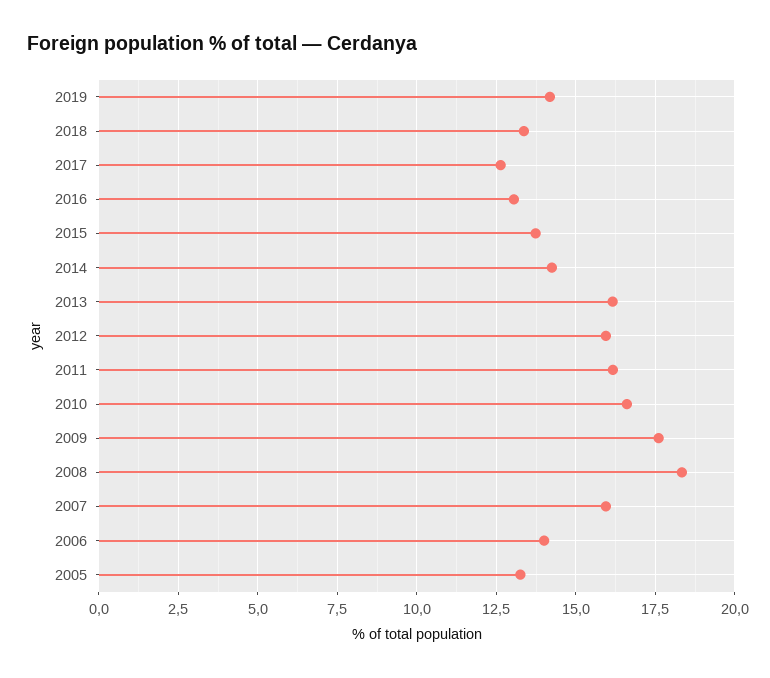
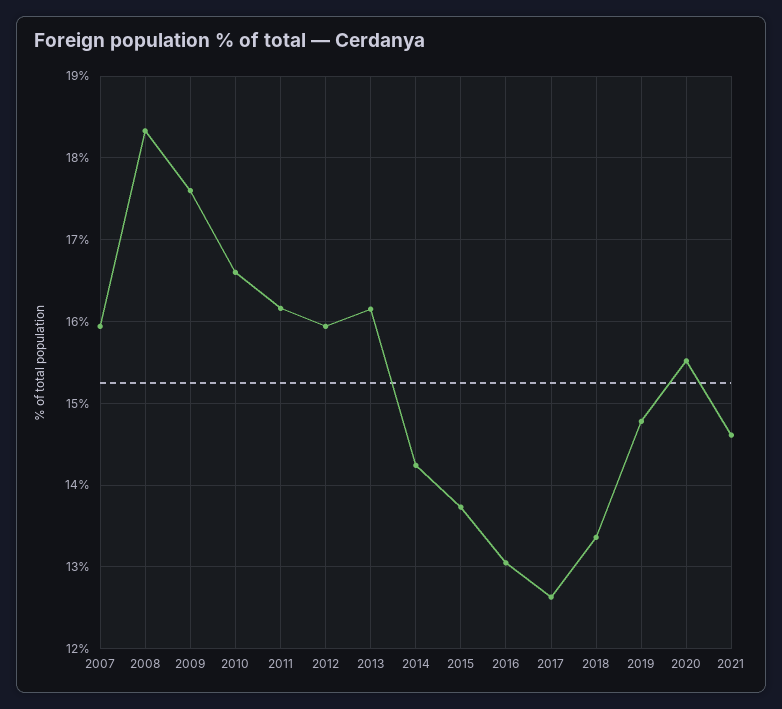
2019: 14.25 -> 14.8
2006: 14 -> none
2005: 13.25 -> none
2020: none -> 15.5
2021: none -> 14.6

